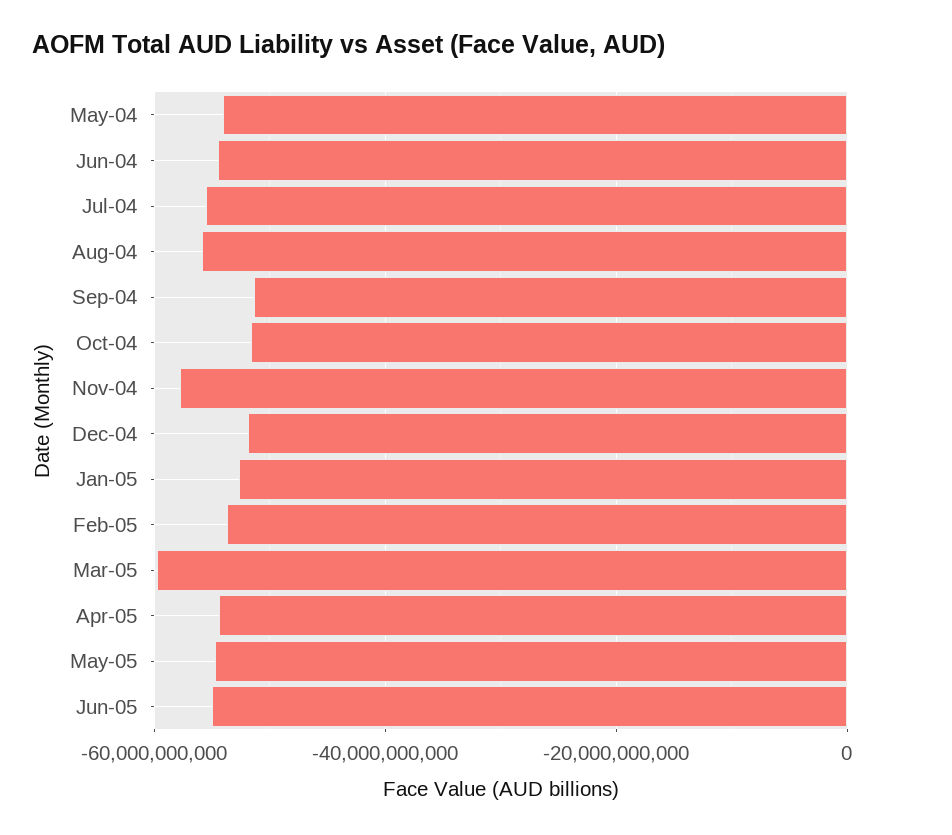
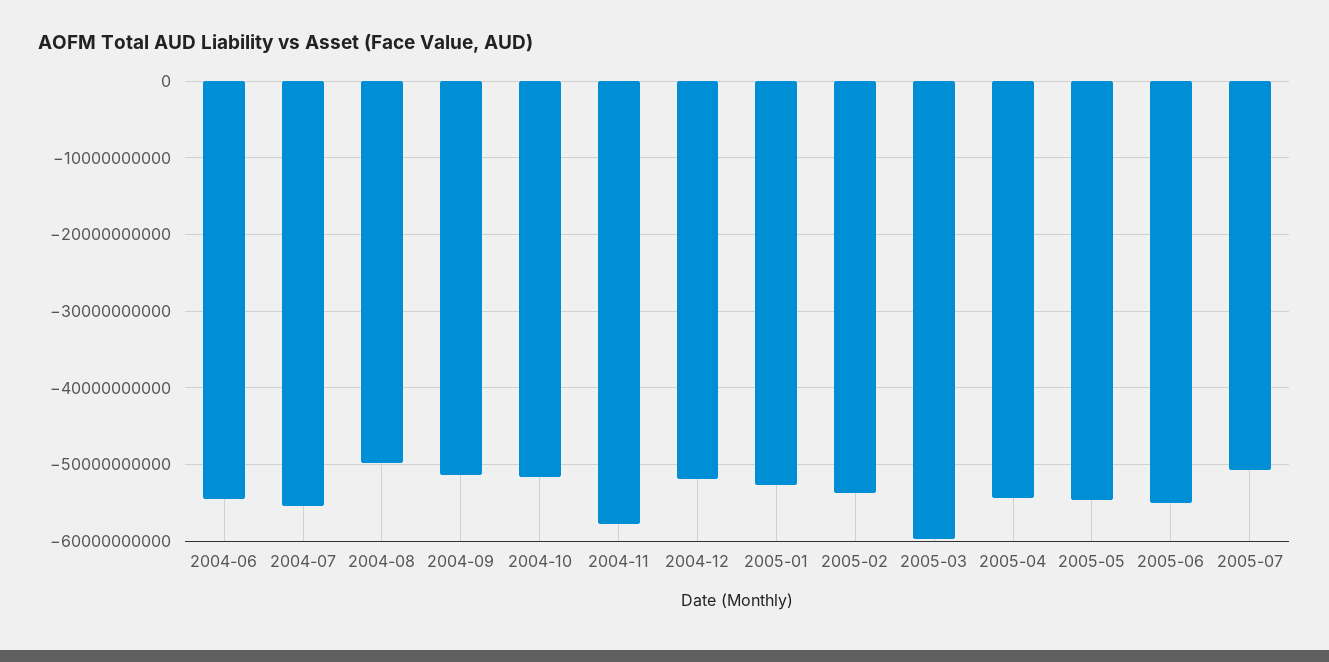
May-04: -54000000000 -> none
Aug-04: -56000000000 -> -50000000000
2005-07: none -> -51000000000

